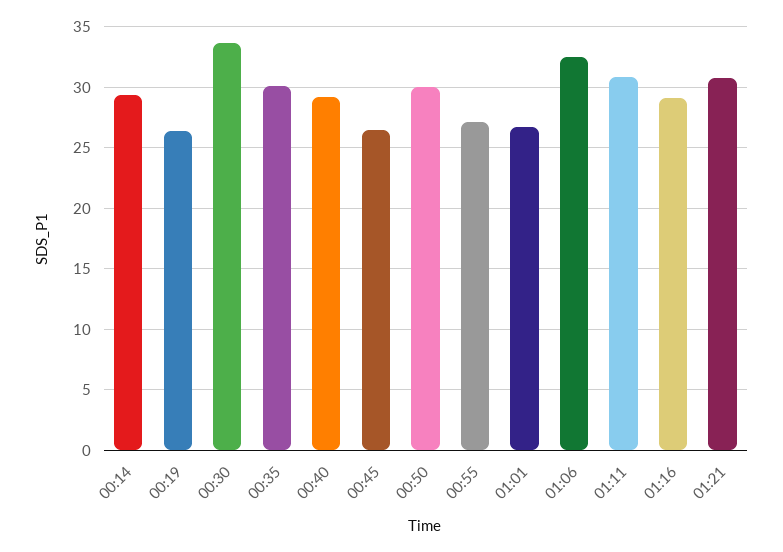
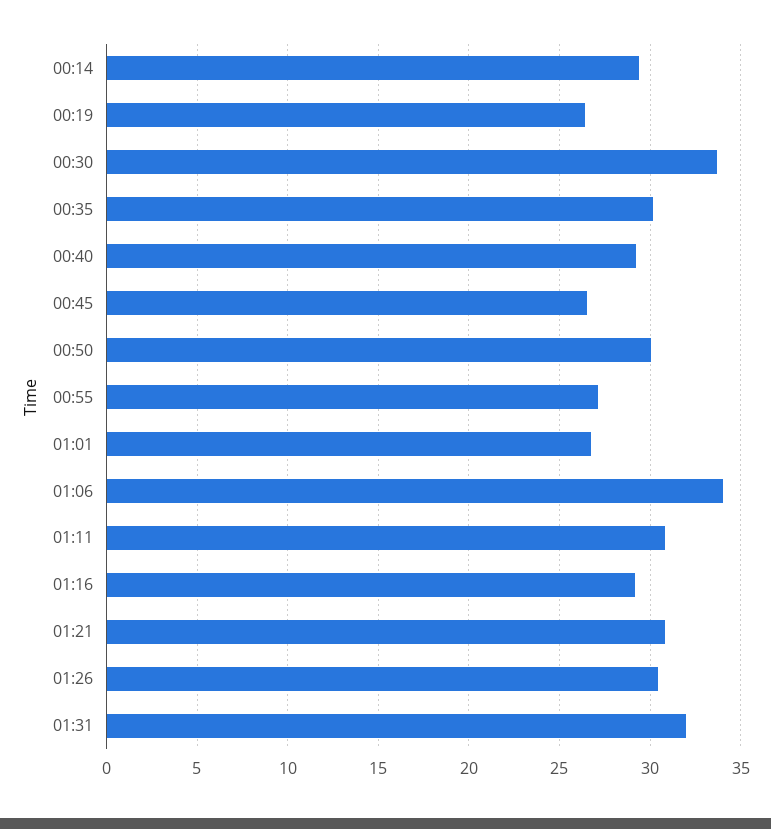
01:06: 32.5 -> 34
01:26: none -> 30.5
01:31: none -> 32

